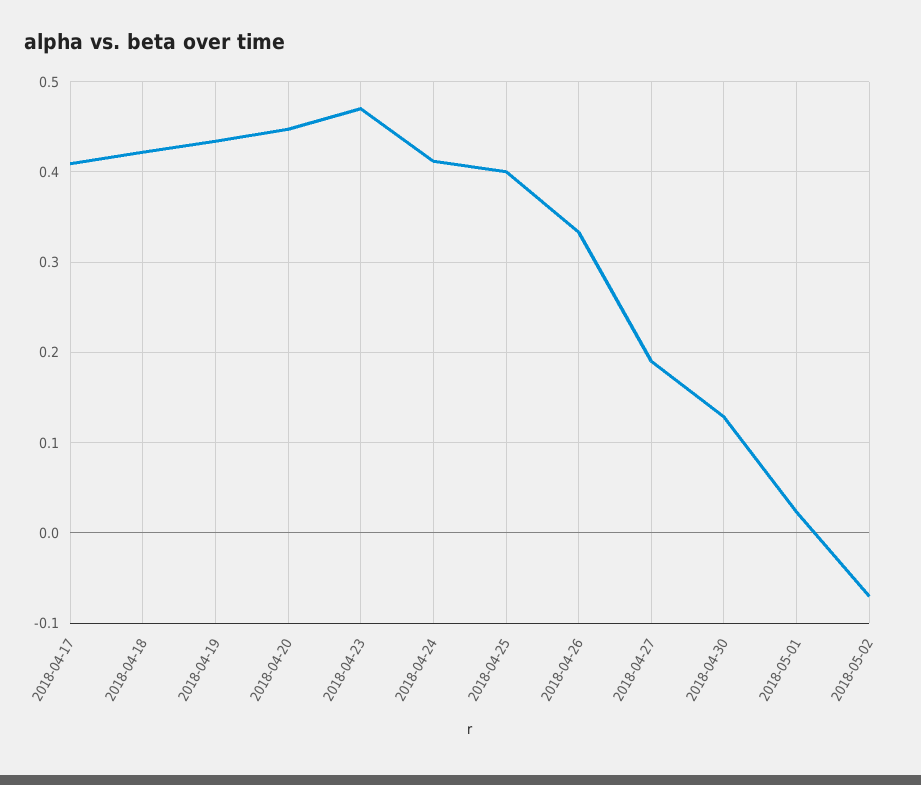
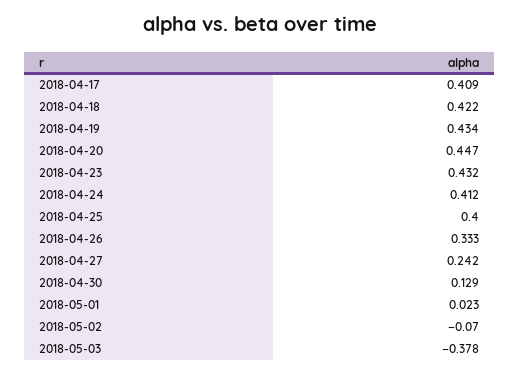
2018-04-23: 0.47 -> 0.432
2018-04-27: 0.19 -> 0.242
2018-05-03: none -> -0.378

